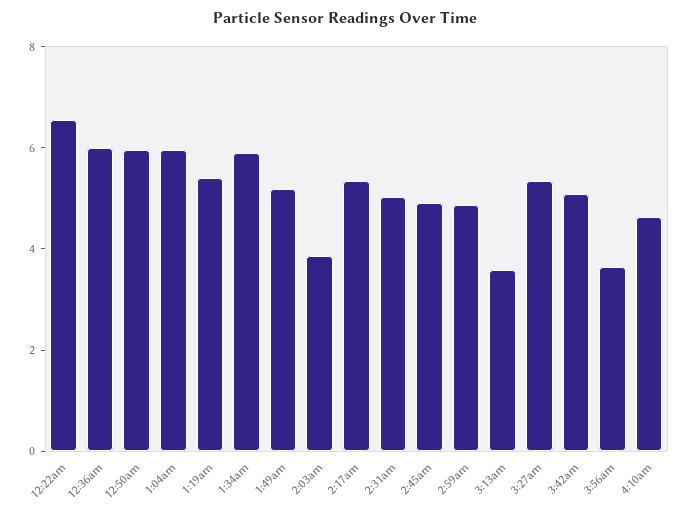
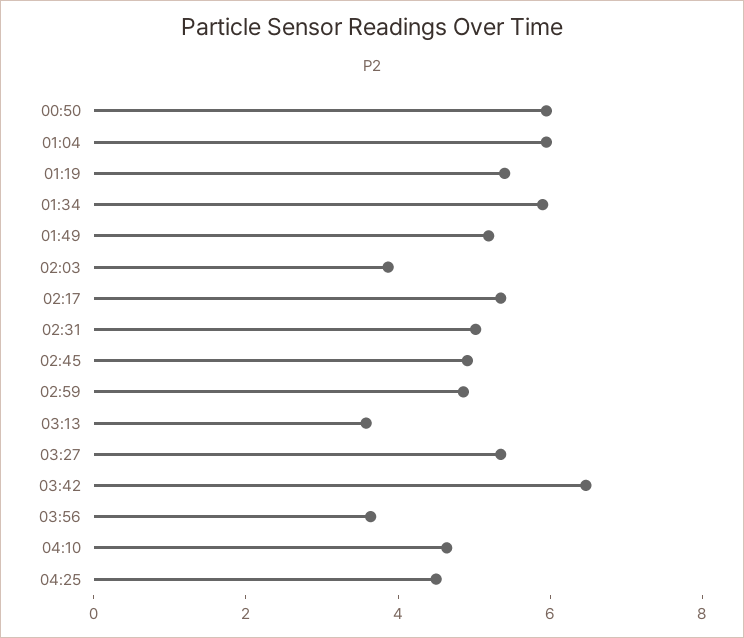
12:22am: 6.5 -> none
12:36am: 6 -> none
3:42am: 5 -> 6.5
04:25: none -> 4.5

